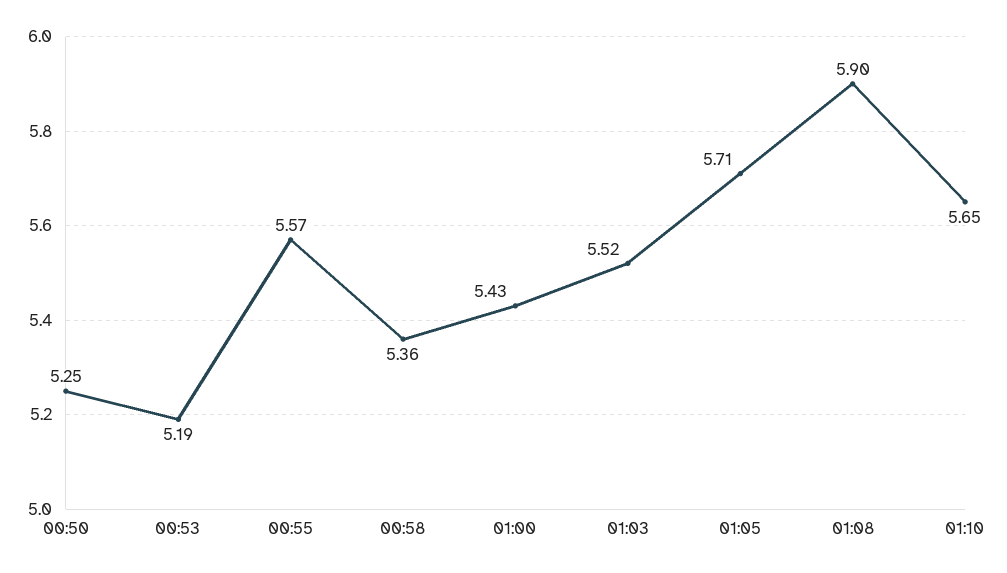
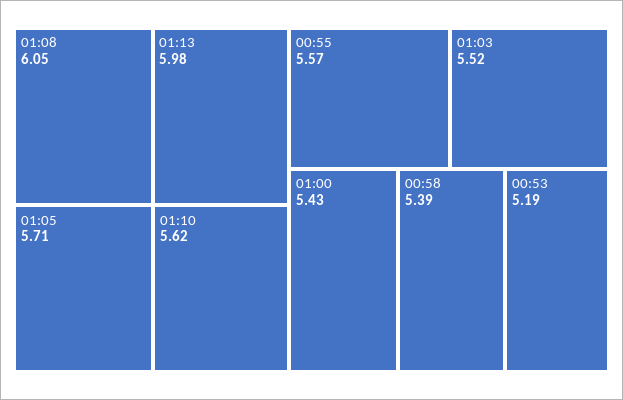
00:50: 5.25 -> none
00:58: 5.36 -> 5.39
01:08: 5.9 -> 6.05
01:10: 5.65 -> 5.62
01:13: none -> 5.98

